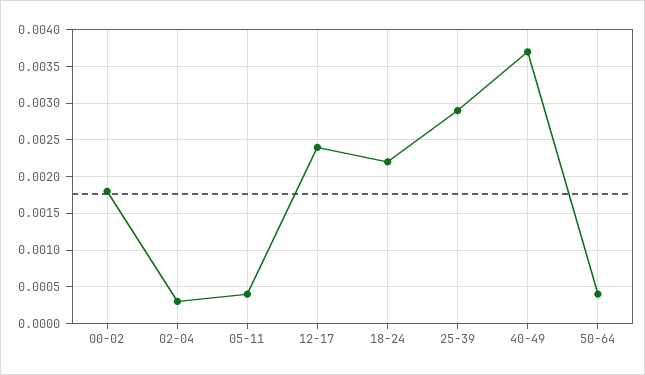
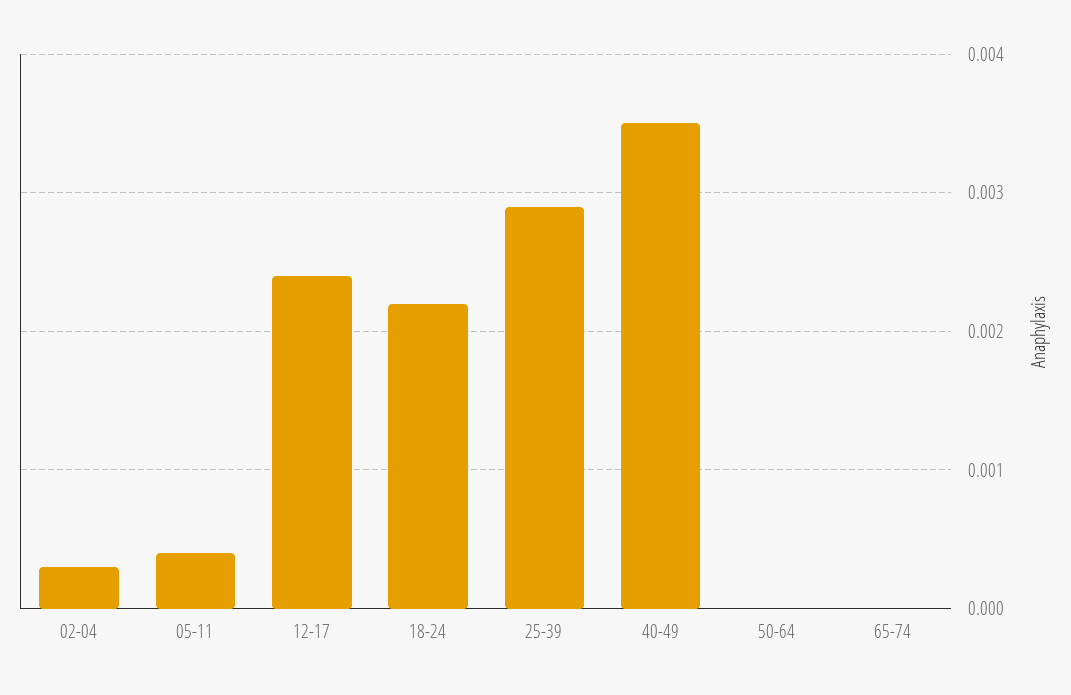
00-02: 0.0018 -> none
40-49: 0.0037 -> 0.0035
50-64: 0.0004 -> 0
65-74: none -> 0

